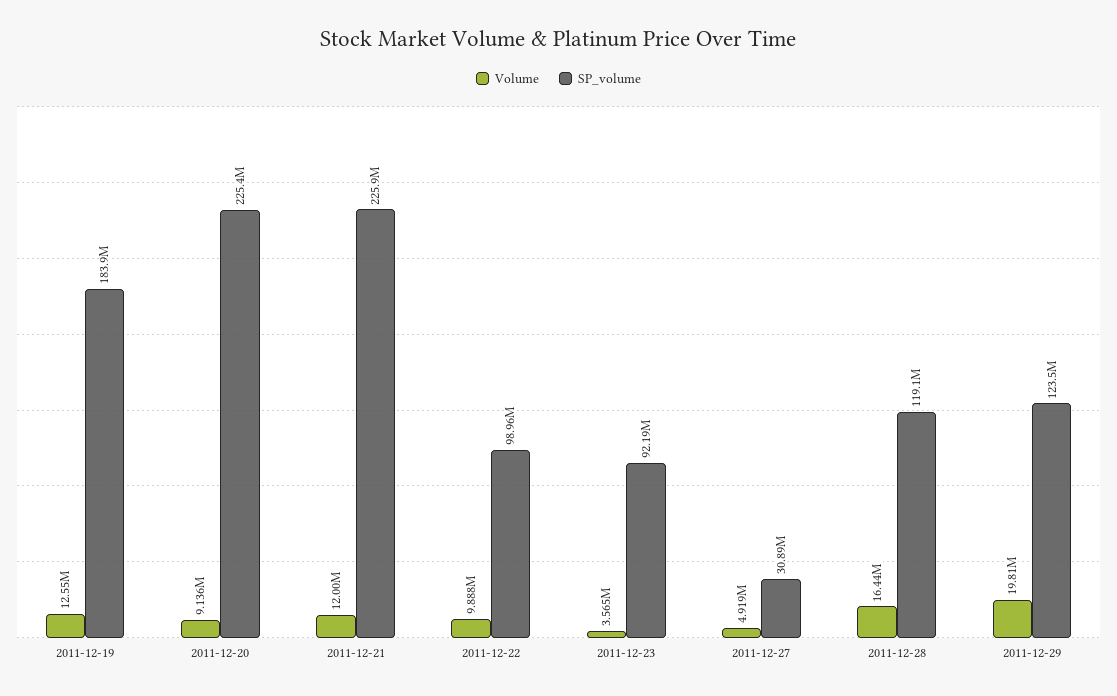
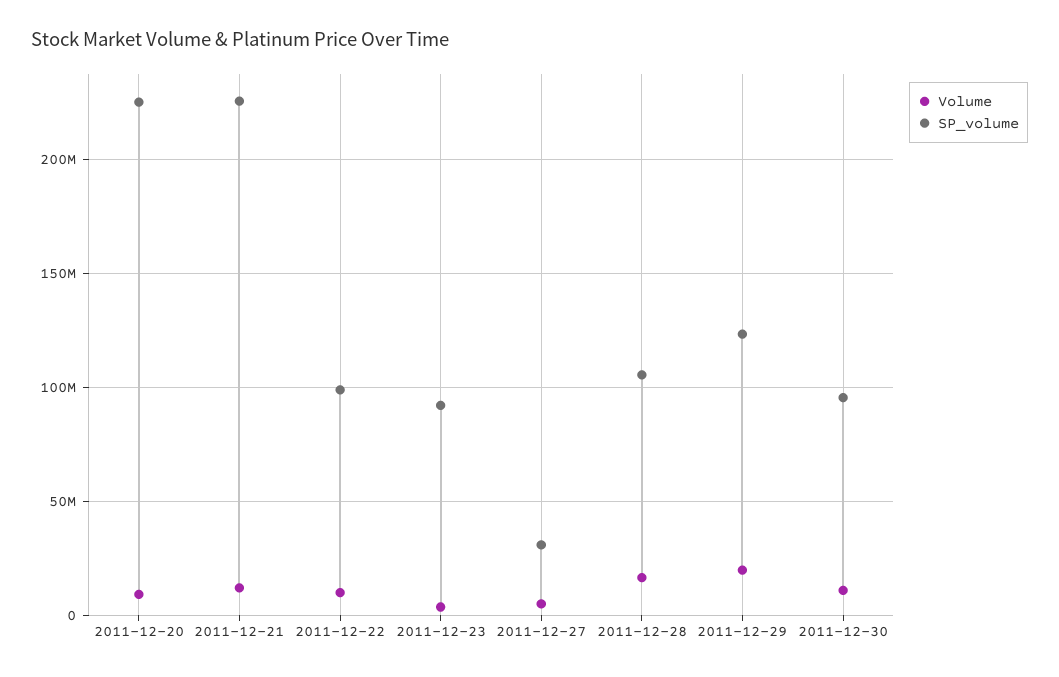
Volume, 2011-12-19: 12550000 -> none
SP_volume, 2011-12-19: 183900000 -> none
SP_volume, 2011-12-28: 119100000 -> 105000000
Volume, 2011-12-30: none -> 10000000
SP_volume, 2011-12-30: none -> 95000000

